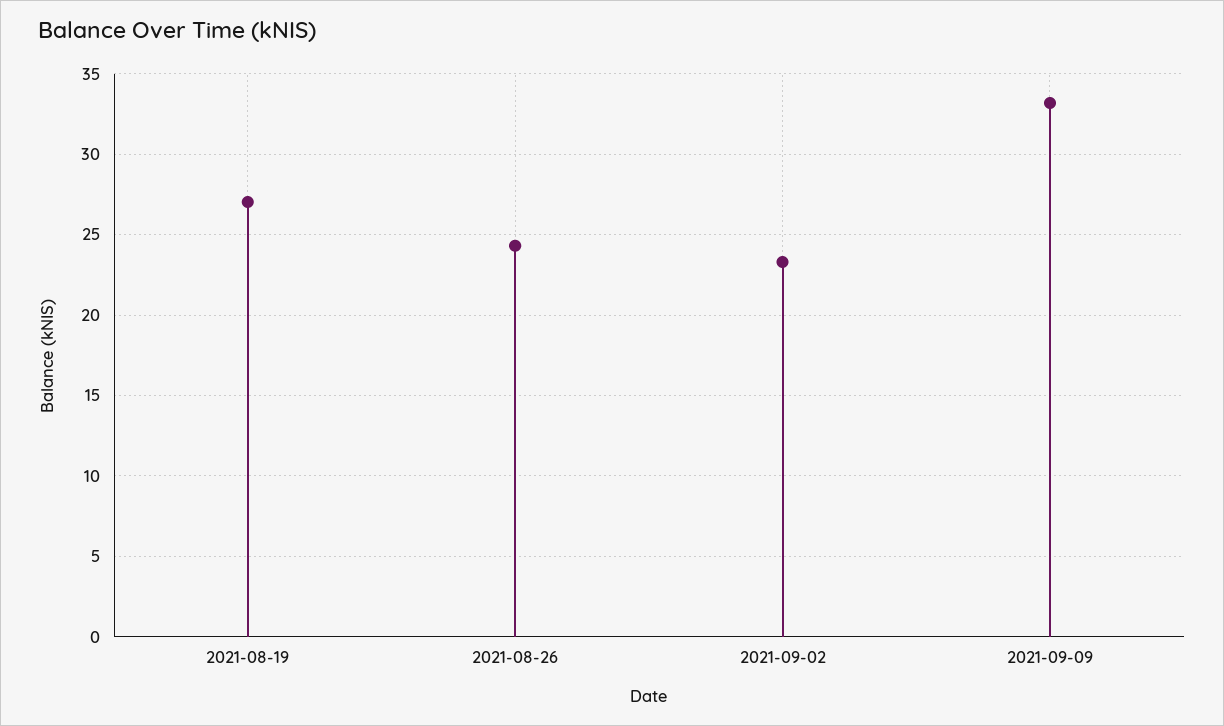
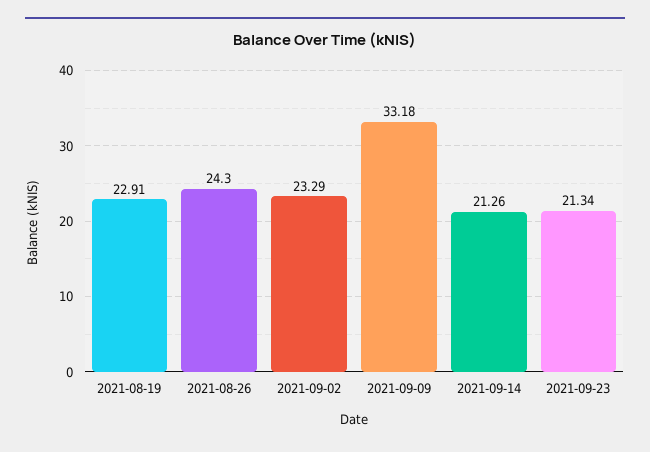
2021-08-19: 27 -> 22.91
2021-09-14: none -> 21.26
2021-09-23: none -> 21.34

